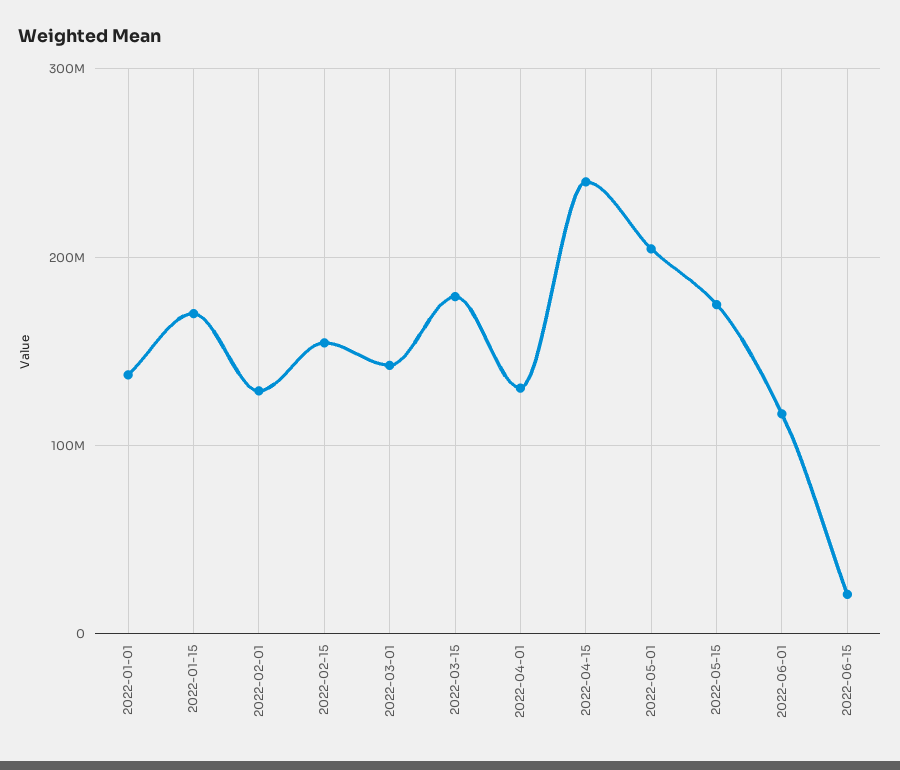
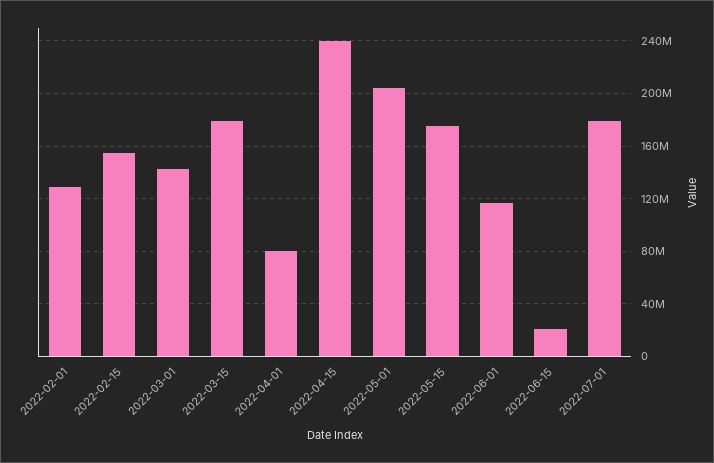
2022-01-01: 140000000 -> none
2022-01-15: 170000000 -> none
2022-04-01: 130000000 -> 80000000
2022-07-01: none -> 180000000

